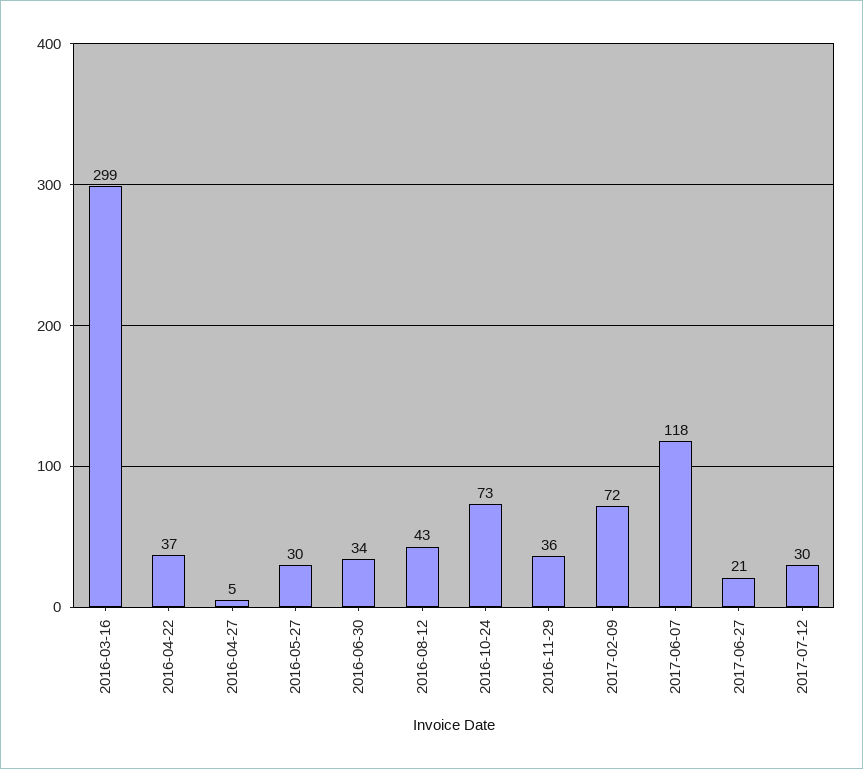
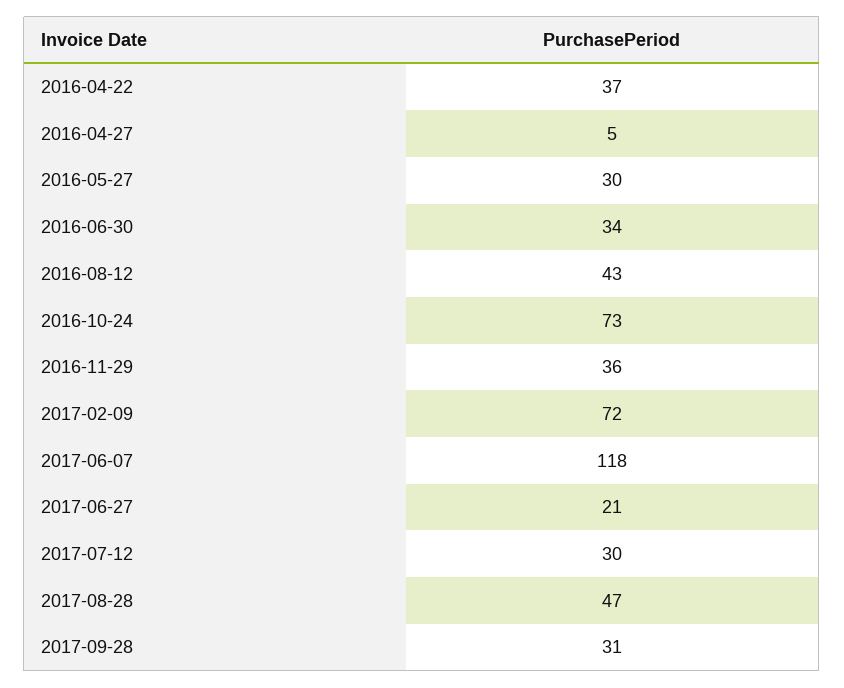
2016-03-16: 299 -> none
2017-08-28: none -> 47
2017-09-28: none -> 31

